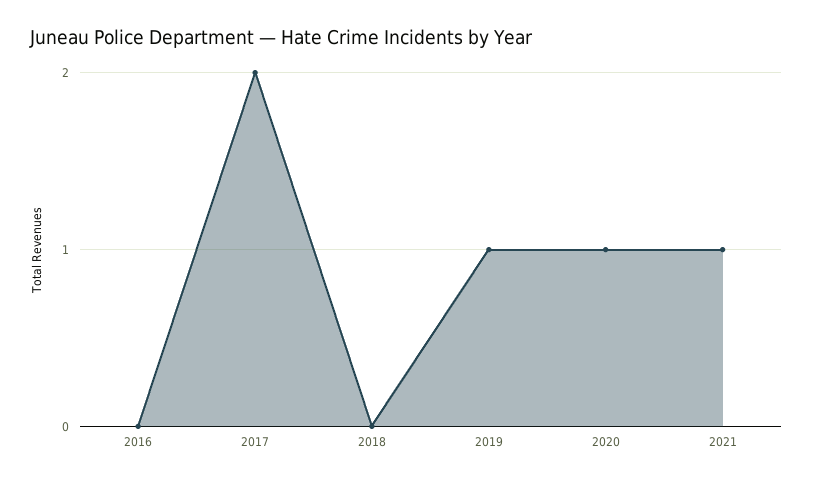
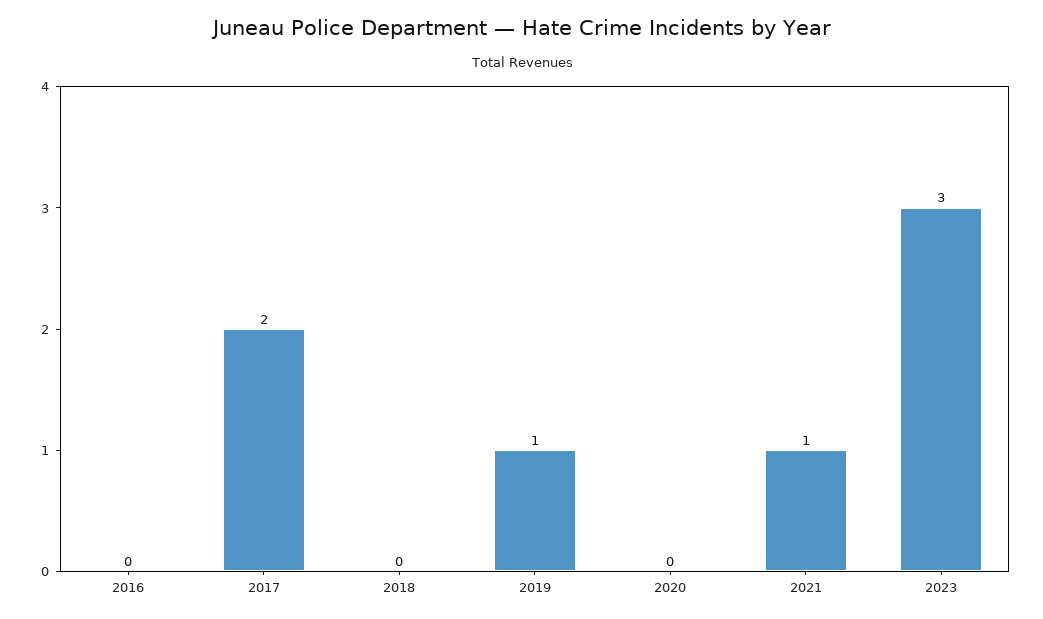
2020: 1 -> 0
2023: none -> 3

